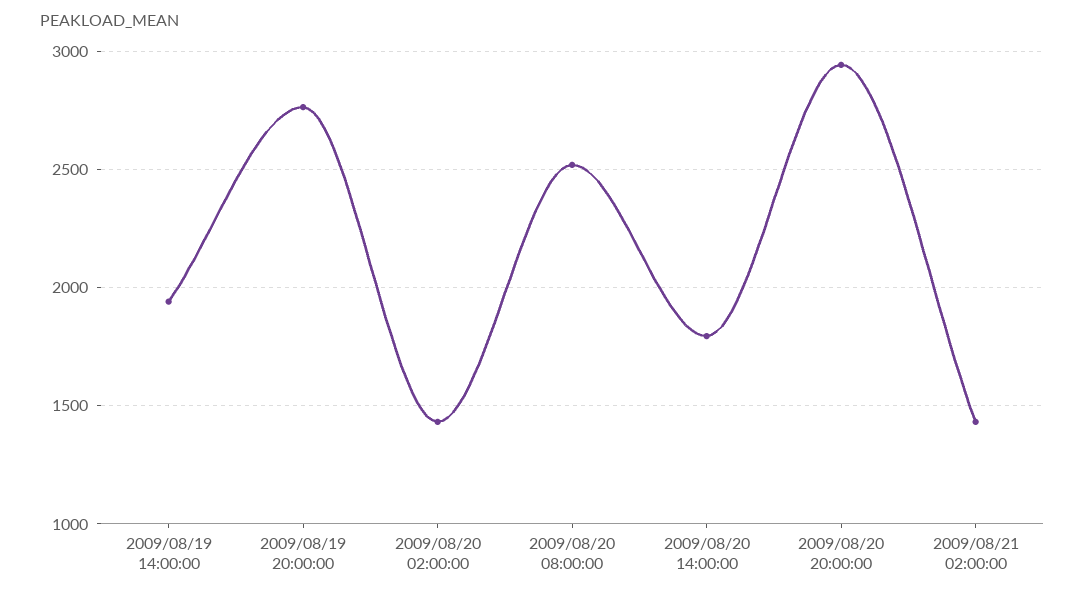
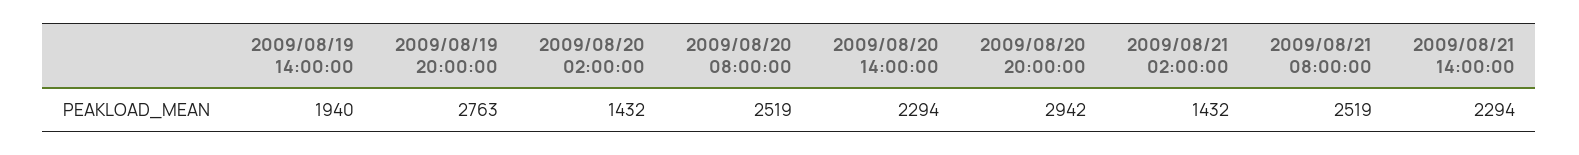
2009/08/20 14:00:00: 1800 -> 2294
2009/08/21 08:00:00: none -> 2519
2009/08/21 14:00:00: none -> 2294

